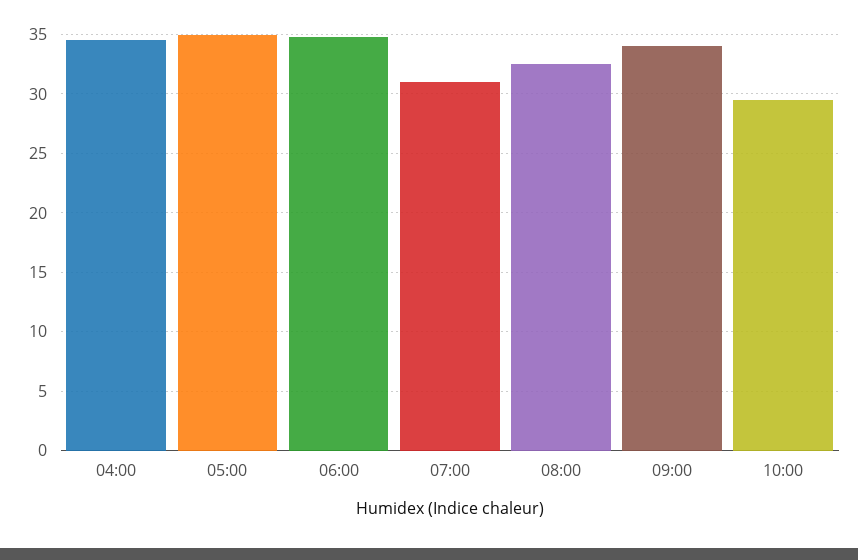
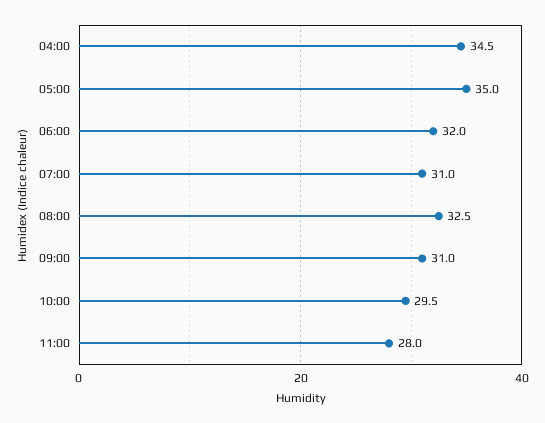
06:00: 35 -> 32
09:00: 34 -> 31
11:00: none -> 28

